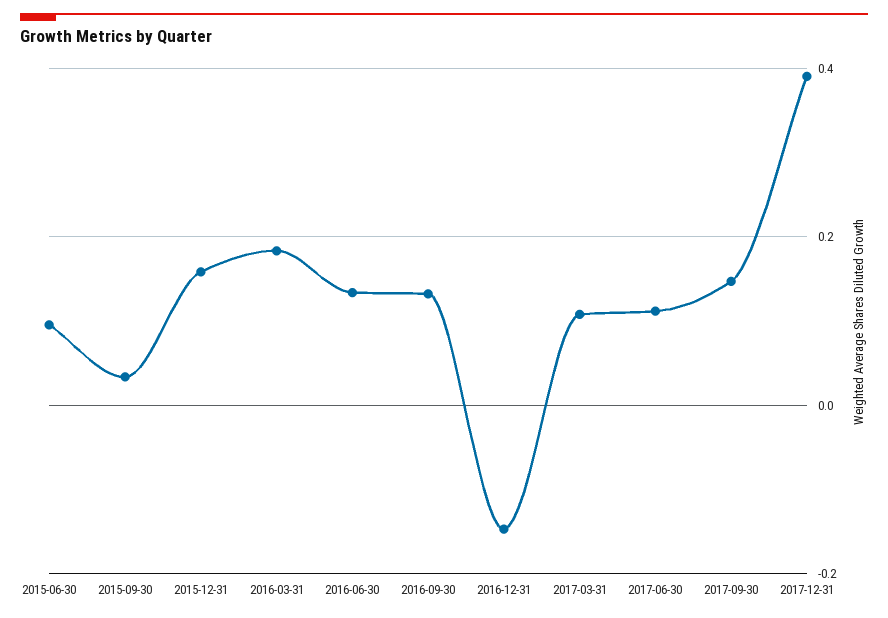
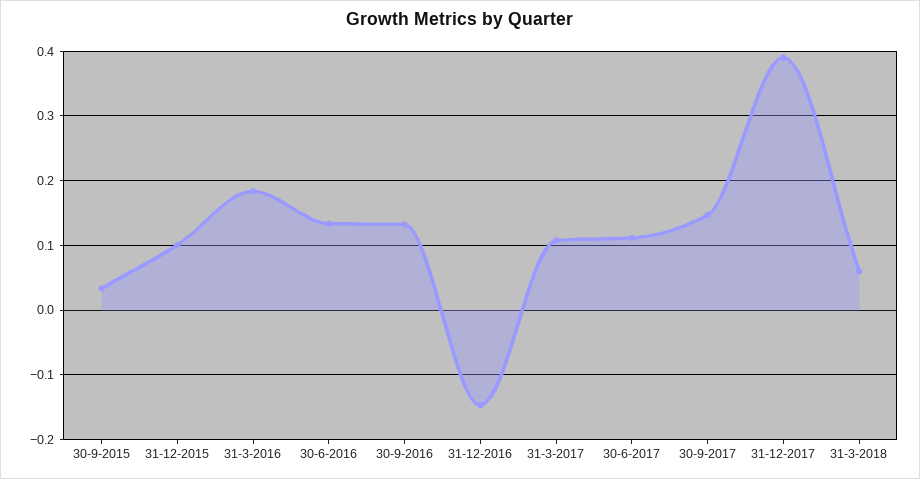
2015-06-30: 0.1 -> none
2015-12-31: 0.16 -> 0.1
31-3-2018: none -> 0.06

